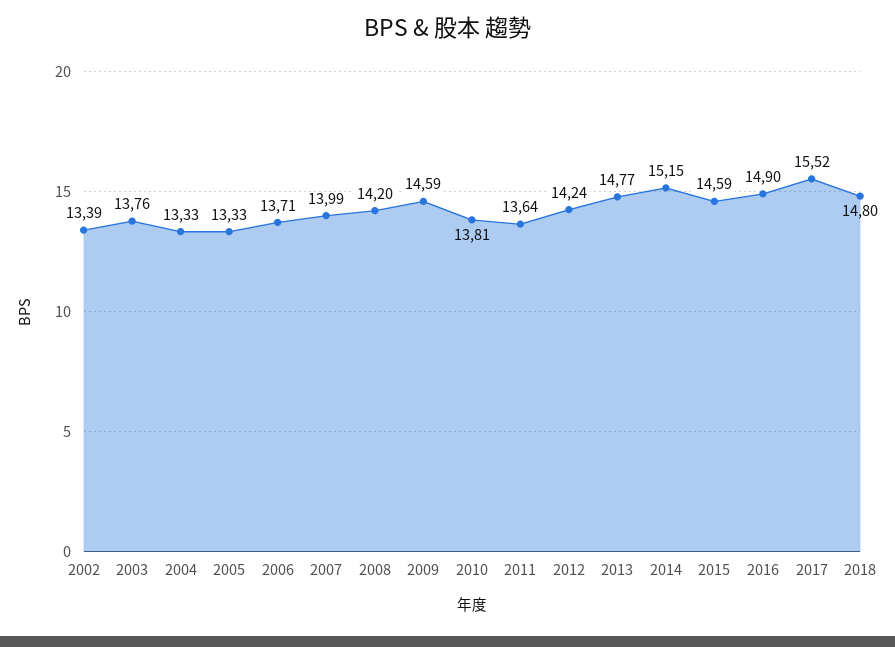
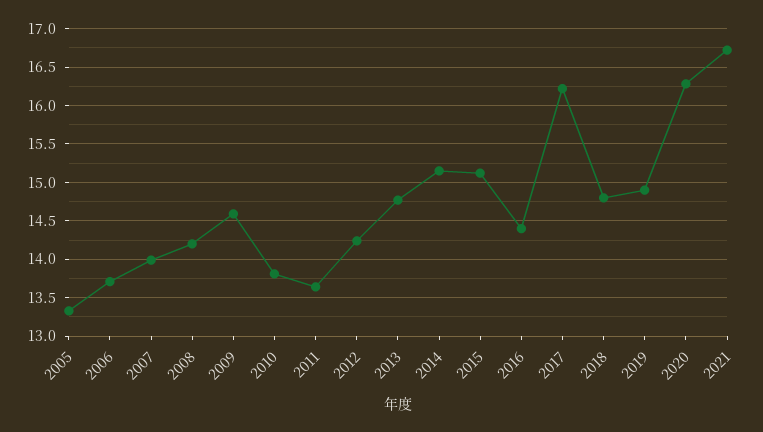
2002: 13.39 -> none
2003: 13.76 -> none
2004: 13.33 -> none
2015: 14.59 -> 15.1
2016: 14.9 -> 14.4
2017: 15.52 -> 16.2
2019: none -> 14.9
2020: none -> 16.3
2021: none -> 16.7

